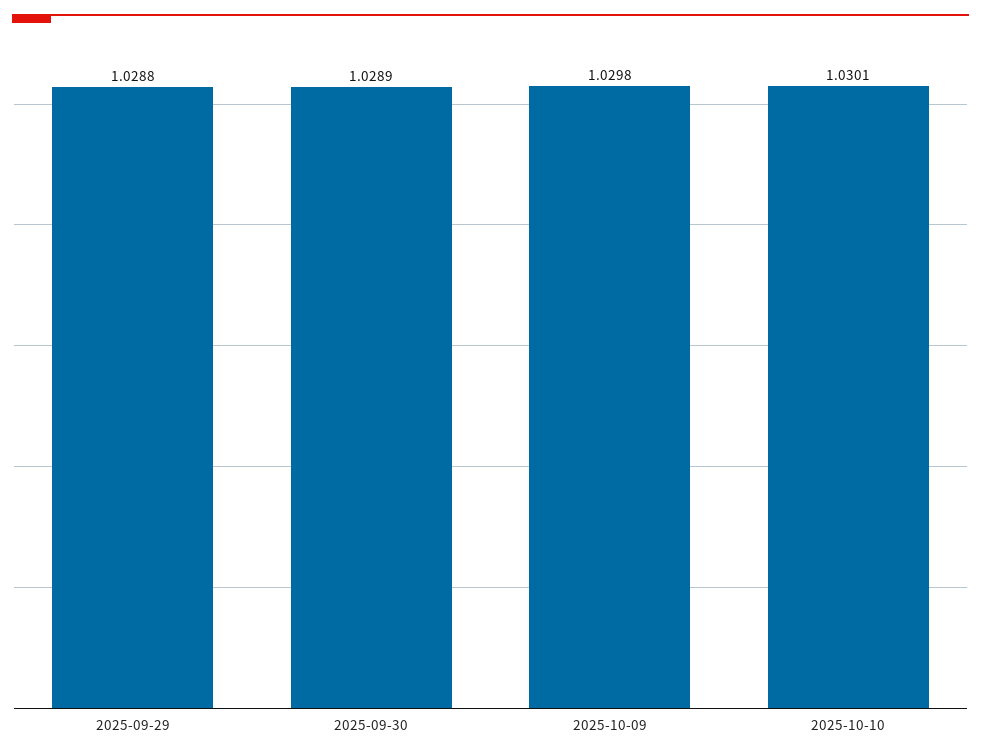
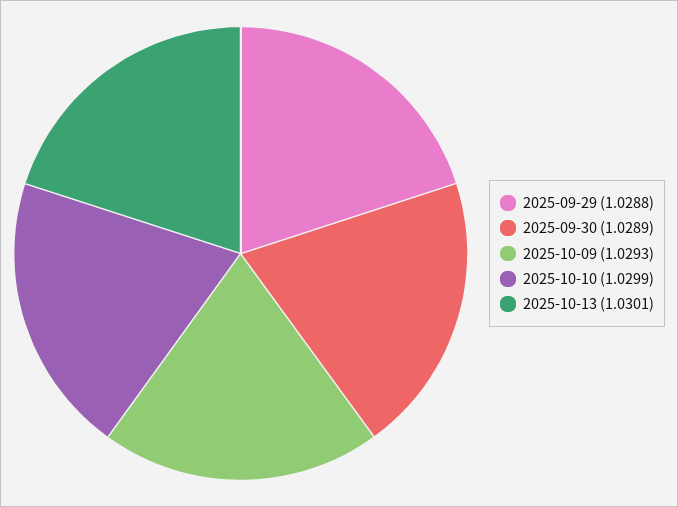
2025-10-09: 1.0298 -> 1.0293
2025-10-10: 1.0301 -> 1.0299
2025-10-13: none -> 1.0301

